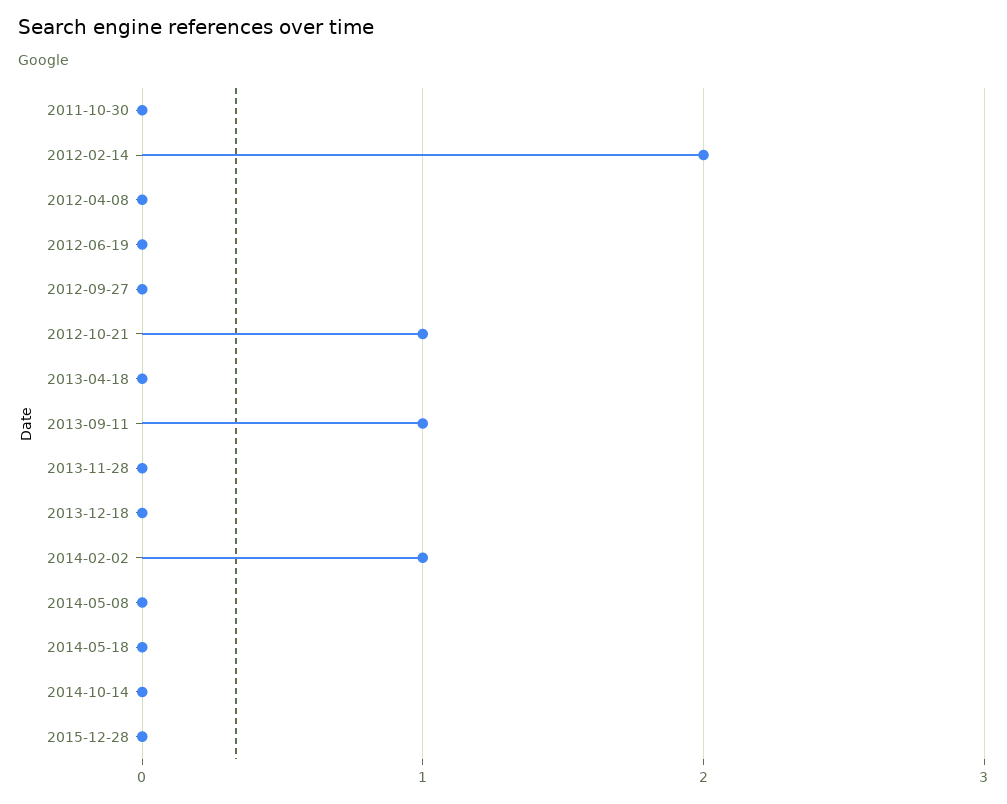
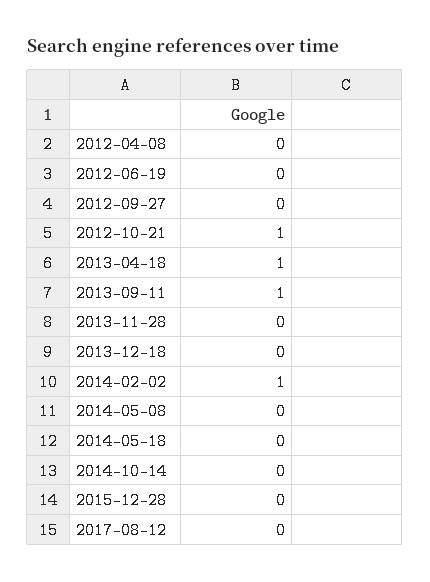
2011-10-30: 0 -> none
2012-02-14: 2 -> none
2013-04-18: 0 -> 1
2017-08-12: none -> 0

